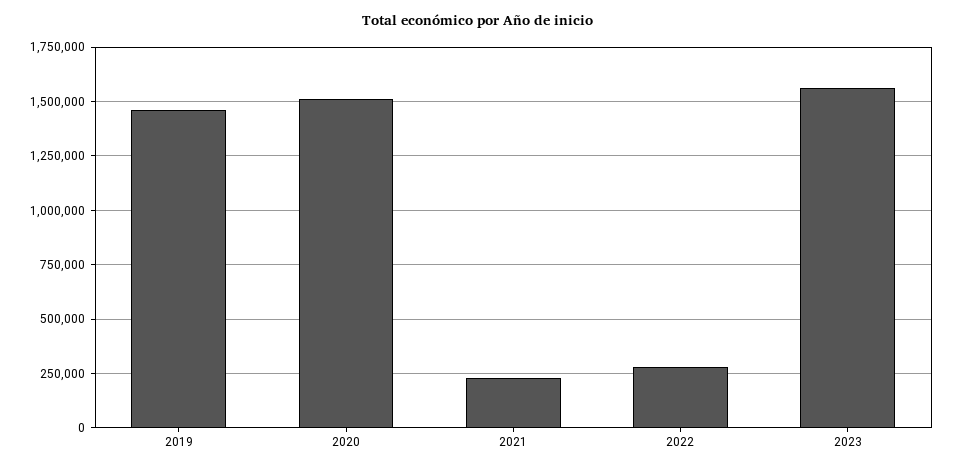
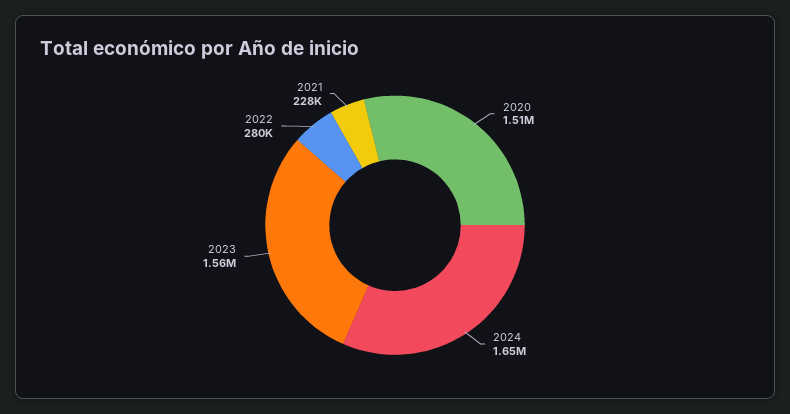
2019: 1450000 -> none
2024: none -> 1650000

